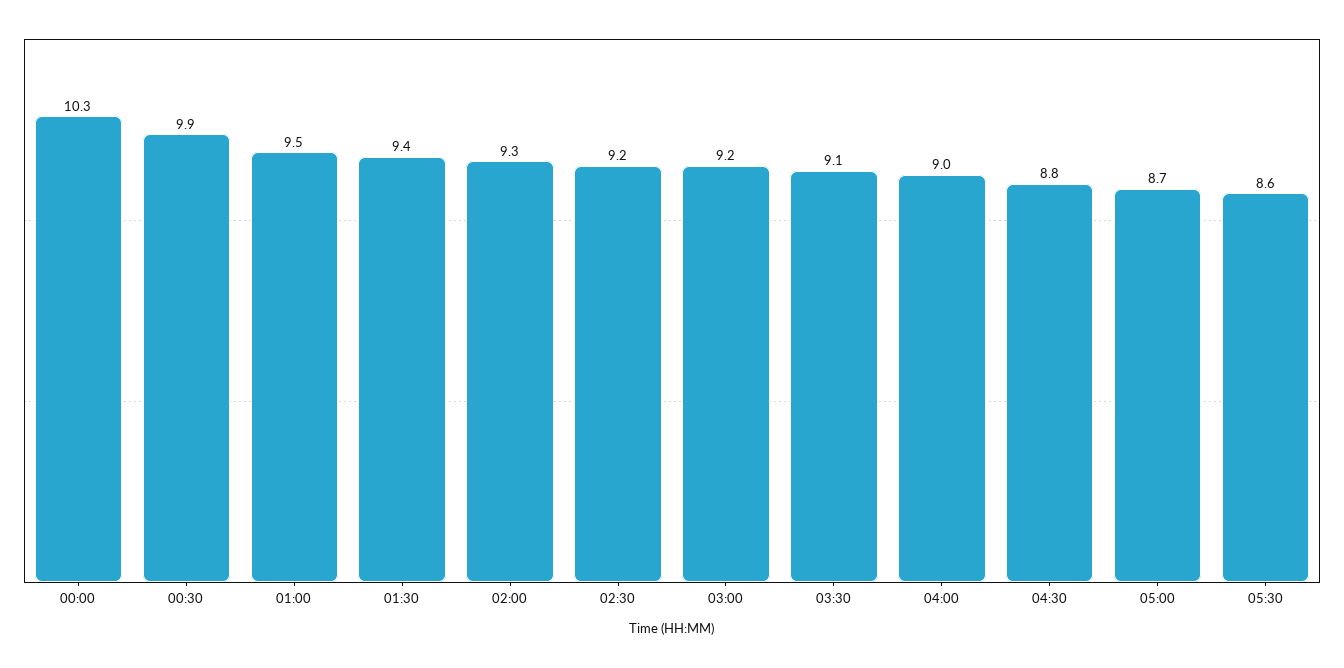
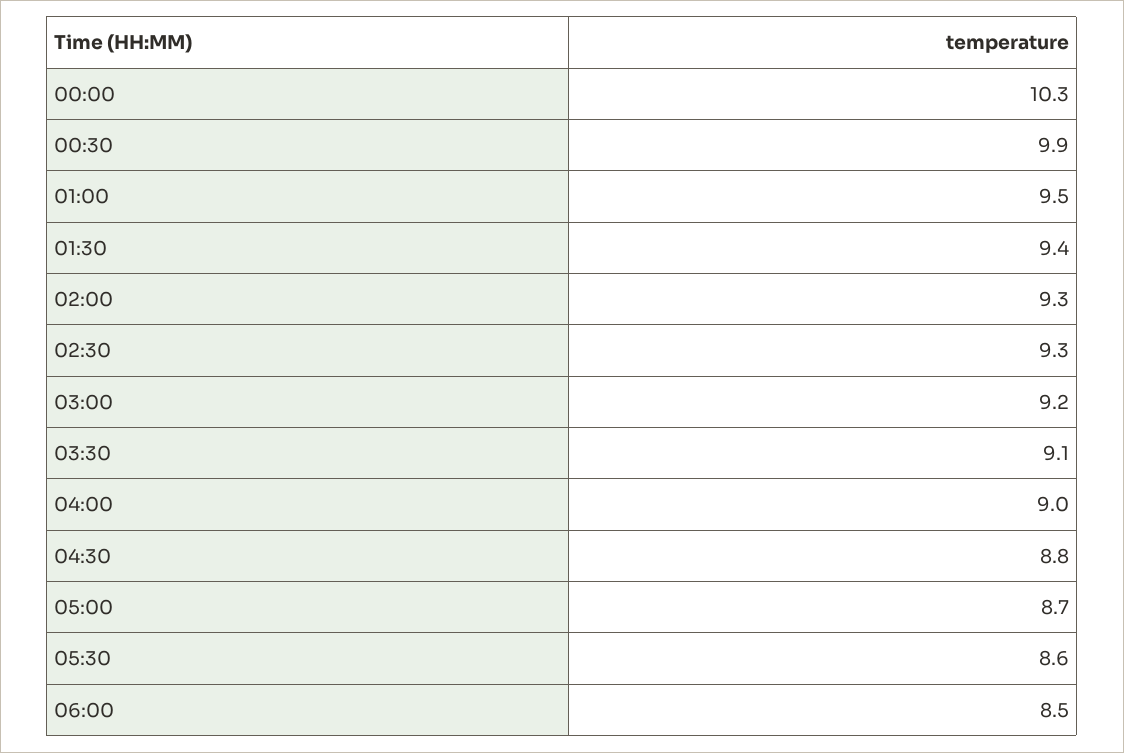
02:30: 9.2 -> 9.3
06:00: none -> 8.5

